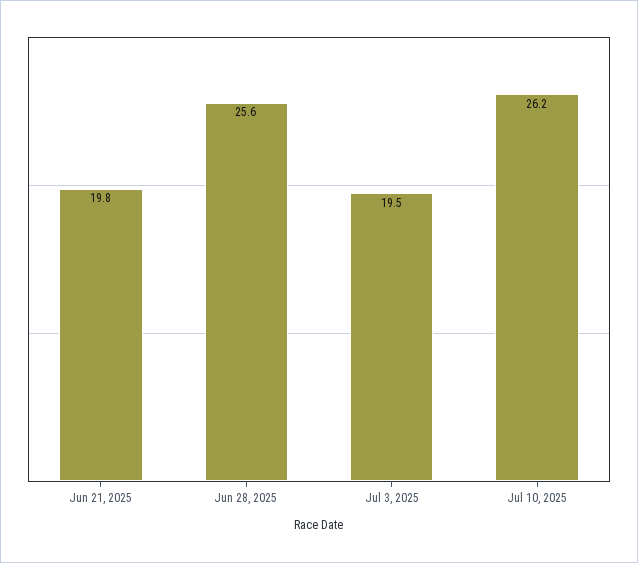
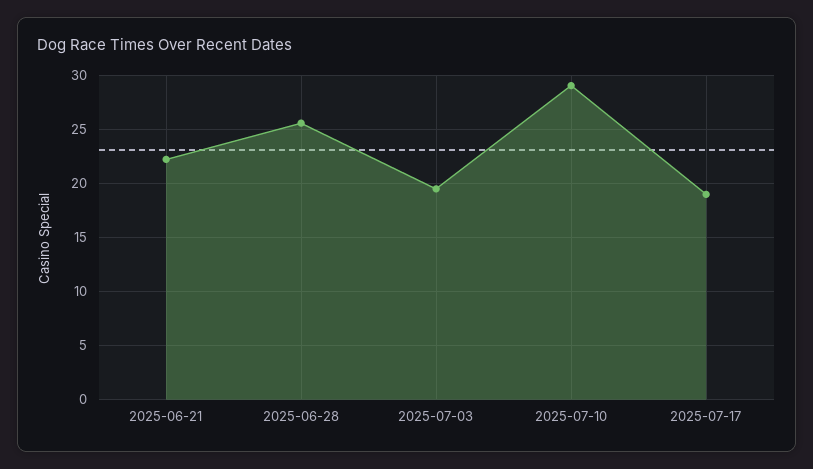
Jun 21, 2025: 19.8 -> 22
Jul 10, 2025: 26.2 -> 29
2025-07-17: none -> 19

